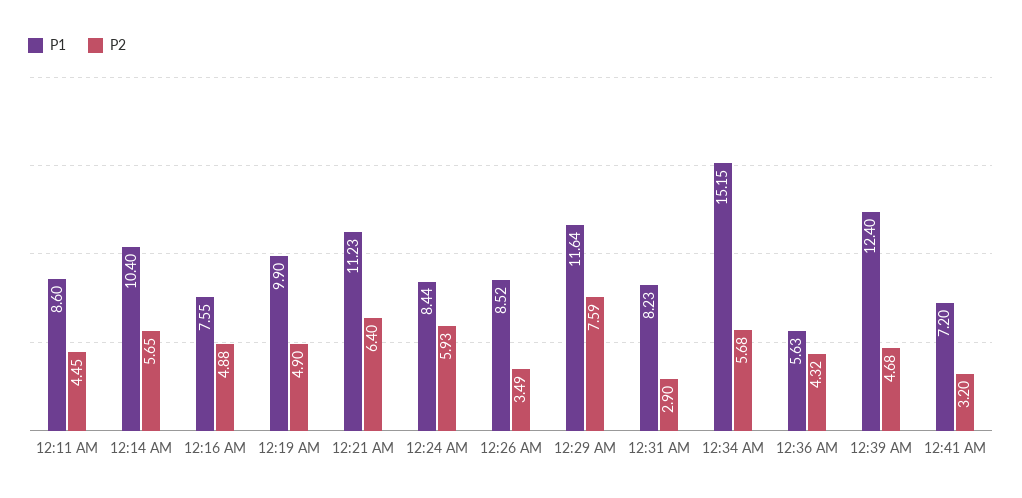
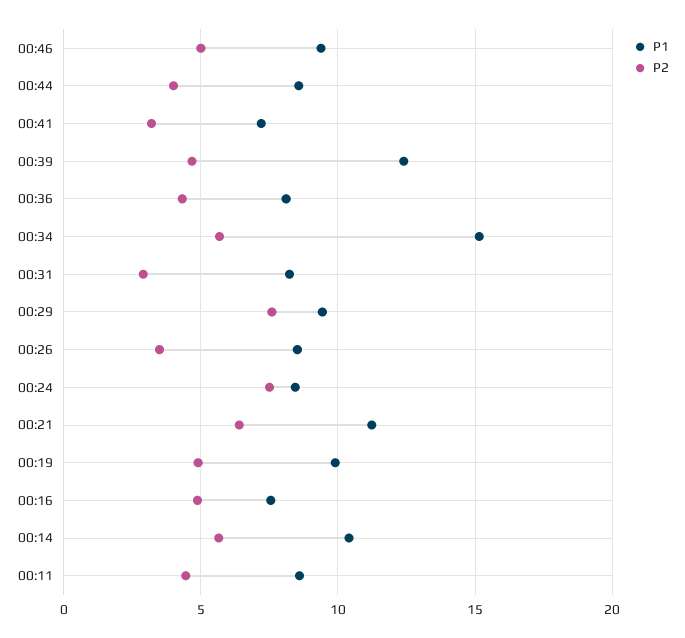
P2, 12:24 AM: 5.93 -> 7.5
P1, 12:29 AM: 11.64 -> 9.5
P1, 12:36 AM: 5.63 -> 8
P1, 00:46: none -> 9.5
P2, 00:46: none -> 5
P1, 00:44: none -> 8.5
P2, 00:44: none -> 4

